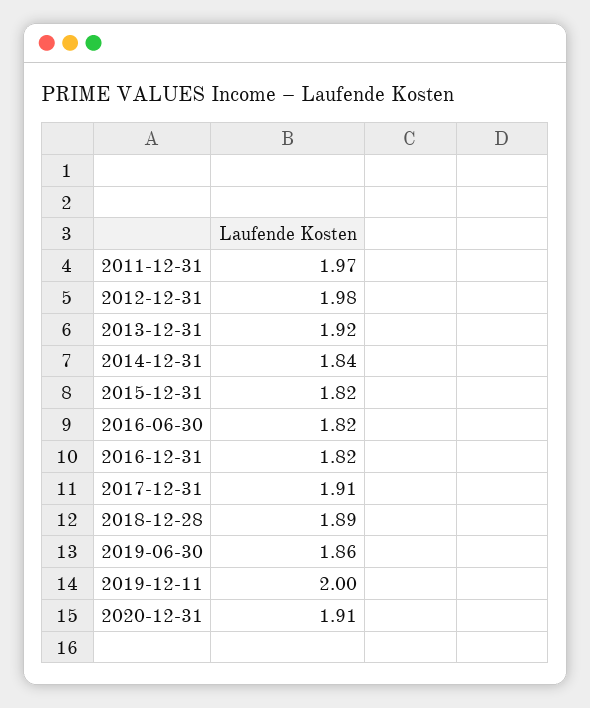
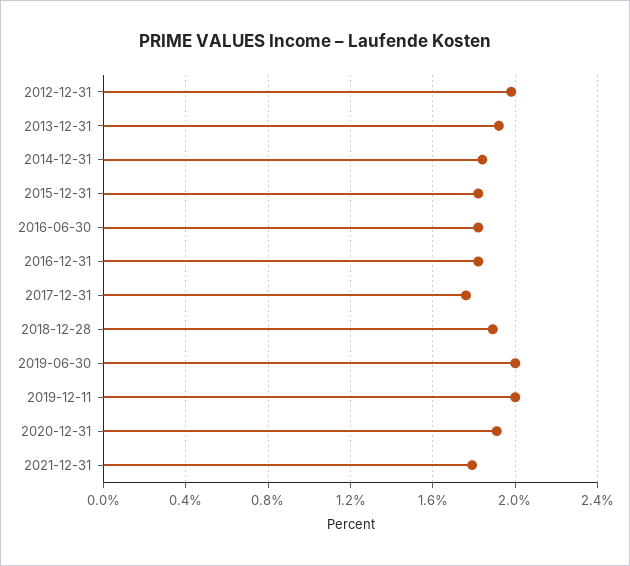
2011-12-31: 1.97 -> none
2017-12-31: 1.91 -> 1.75
2019-06-30: 1.86 -> 2
2021-12-31: none -> 1.8

